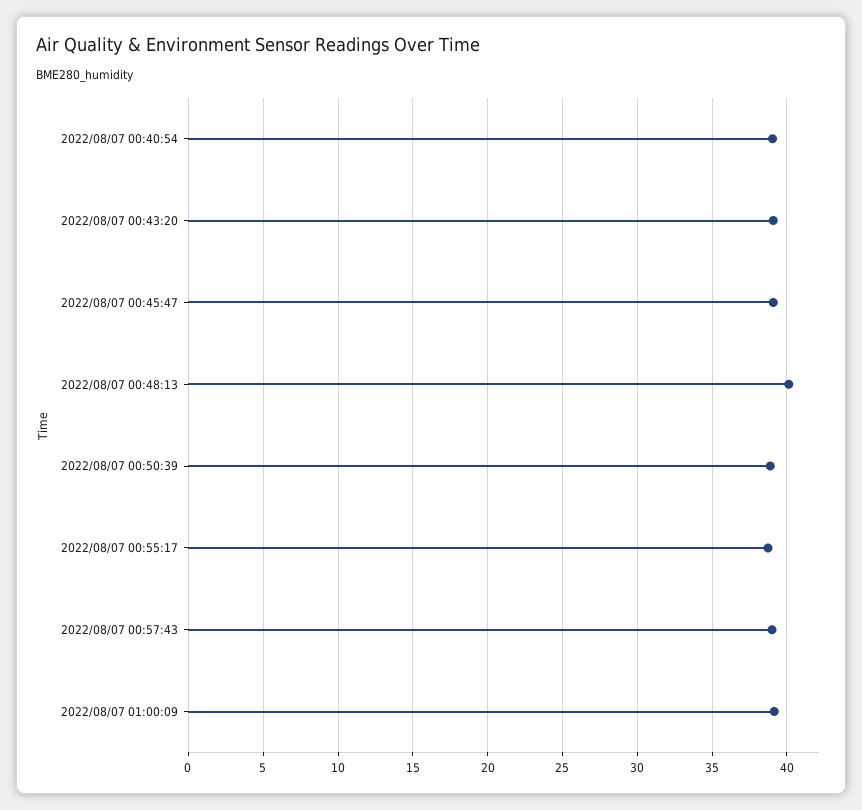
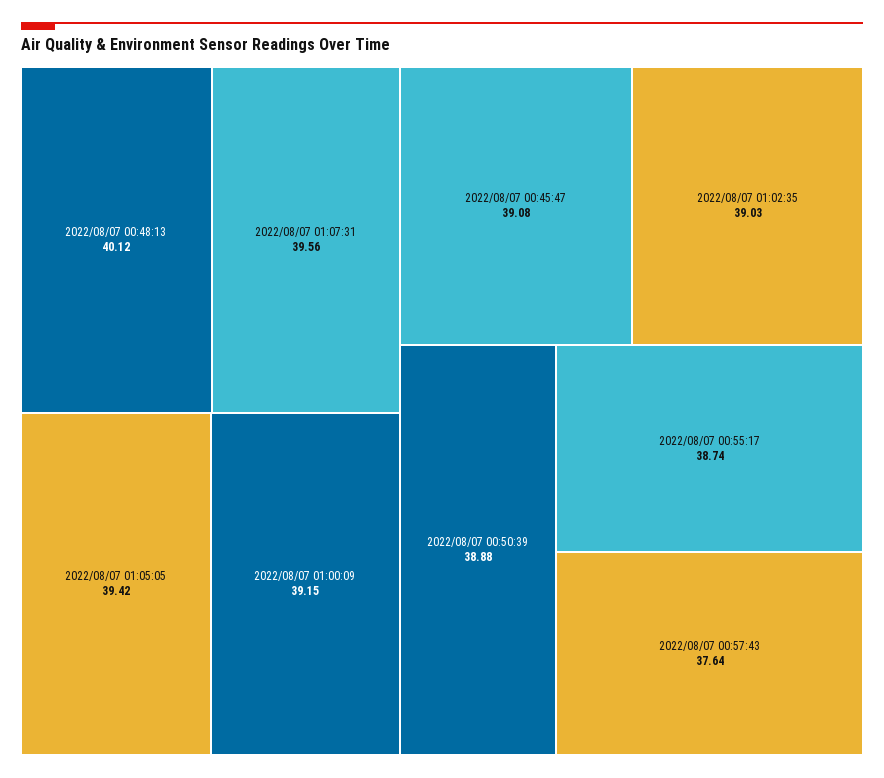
2022/08/07 00:40:54: 39 -> none
2022/08/07 00:43:20: 39 -> none
2022/08/07 00:57:43: 39 -> 37.64
2022/08/07 01:07:31: none -> 39.56
2022/08/07 01:05:05: none -> 39.42
2022/08/07 01:02:35: none -> 39.03

